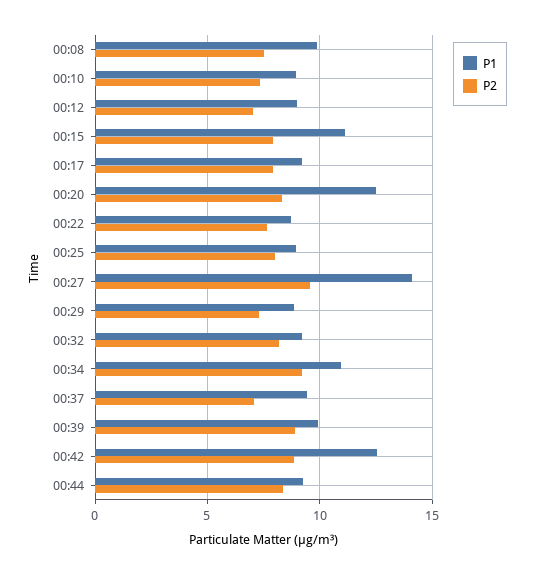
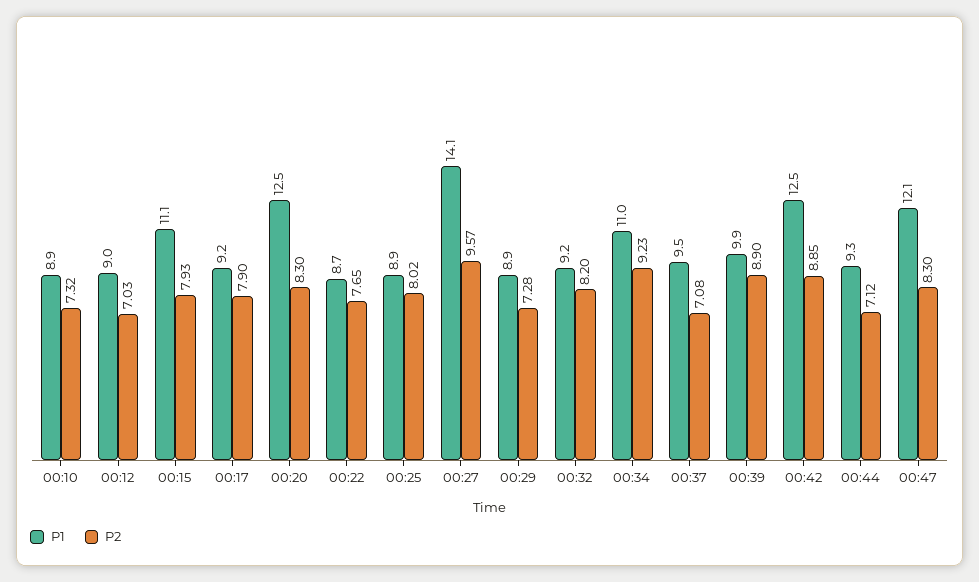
P1, 00:08: 10 -> none
P2, 00:08: 7.5 -> none
P2, 00:44: 8.5 -> 7.12
P1, 00:47: none -> 12.1
P2, 00:47: none -> 8.3

